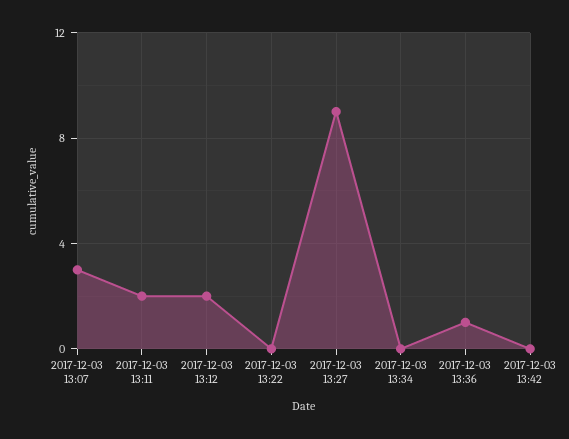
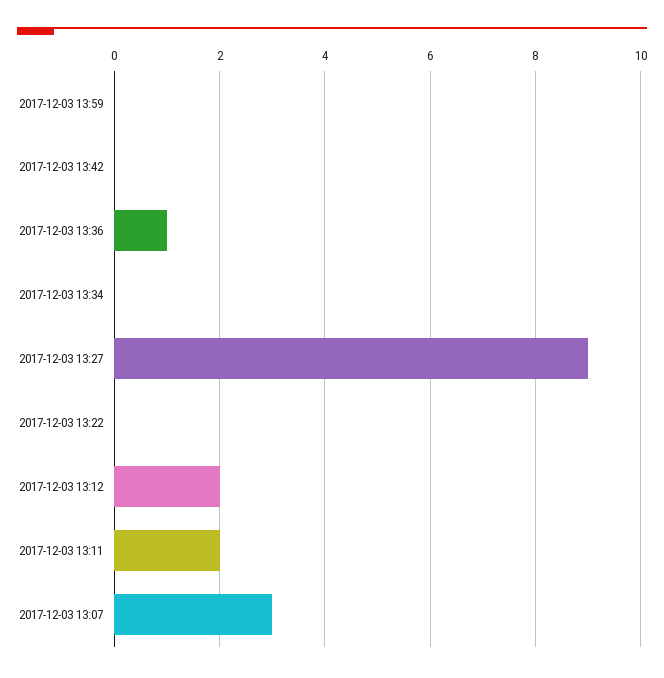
2017-12-03 13:59: none -> 0

